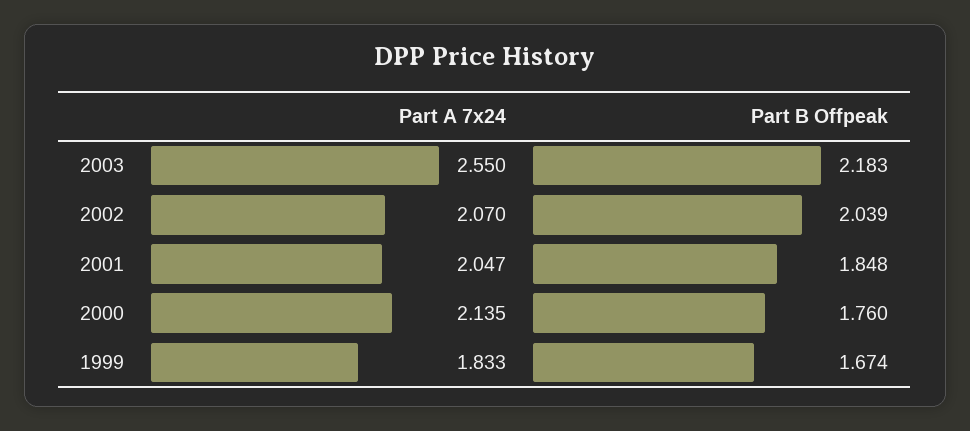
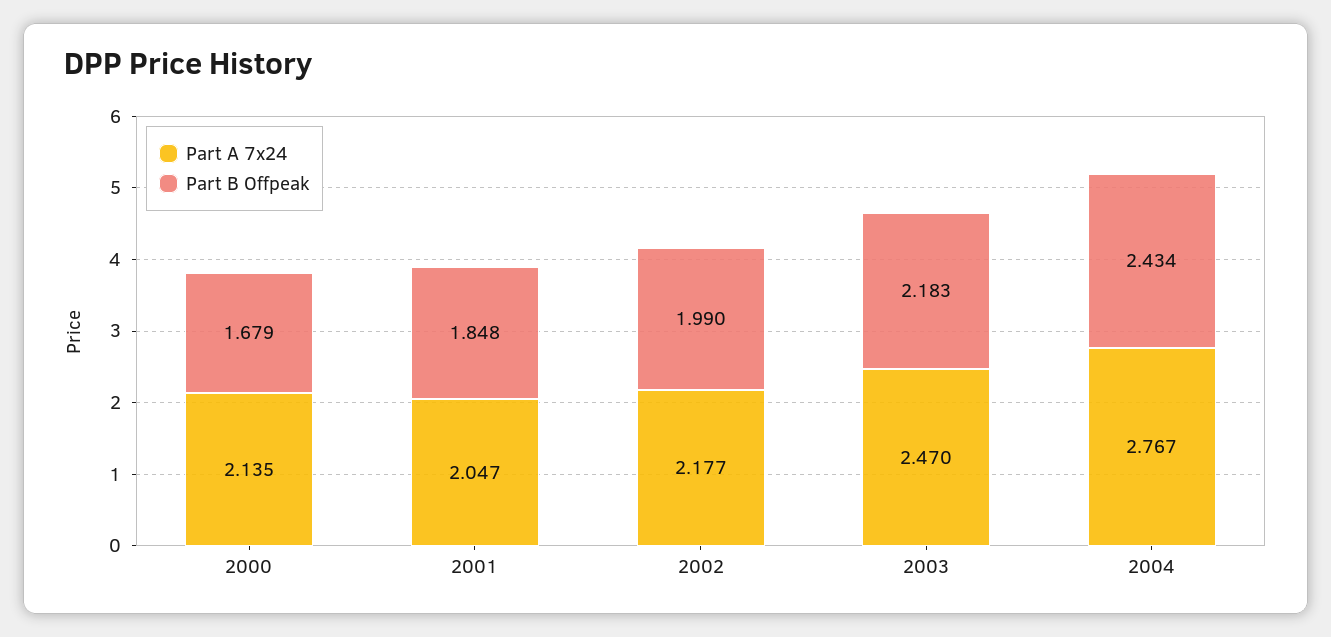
Part A 7x24, 2003: 2.55 -> 2.47
Part A 7x24, 2002: 2.07 -> 2.177
Part B Offpeak, 2002: 2.039 -> 1.99
Part B Offpeak, 2000: 1.76 -> 1.679
Part A 7x24, 1999: 1.833 -> none
Part B Offpeak, 1999: 1.674 -> none
Part A 7x24, 2004: none -> 2.767
Part B Offpeak, 2004: none -> 2.434

